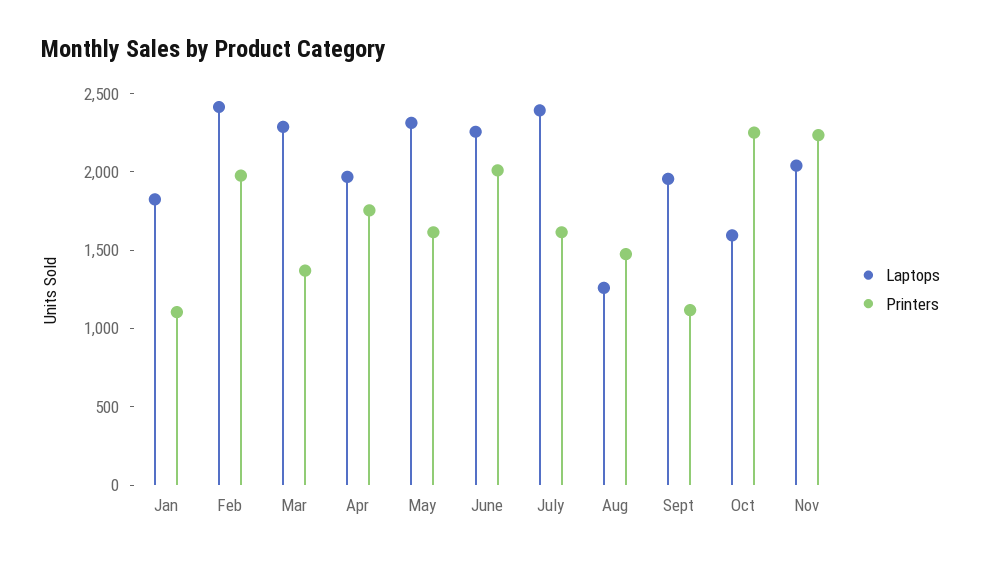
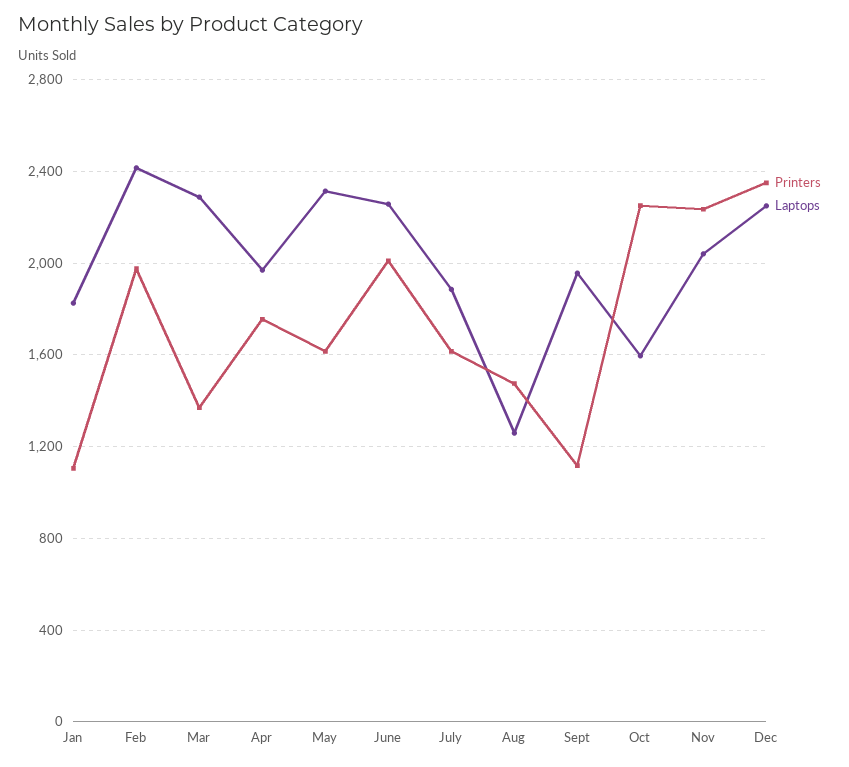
Laptops, July: 2400 -> 1900
Printers, Dec: none -> 2350
Laptops, Dec: none -> 2250

